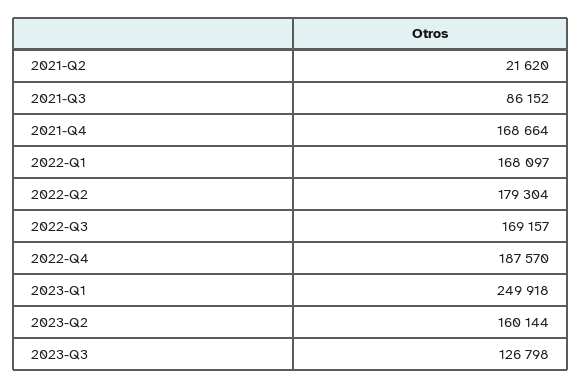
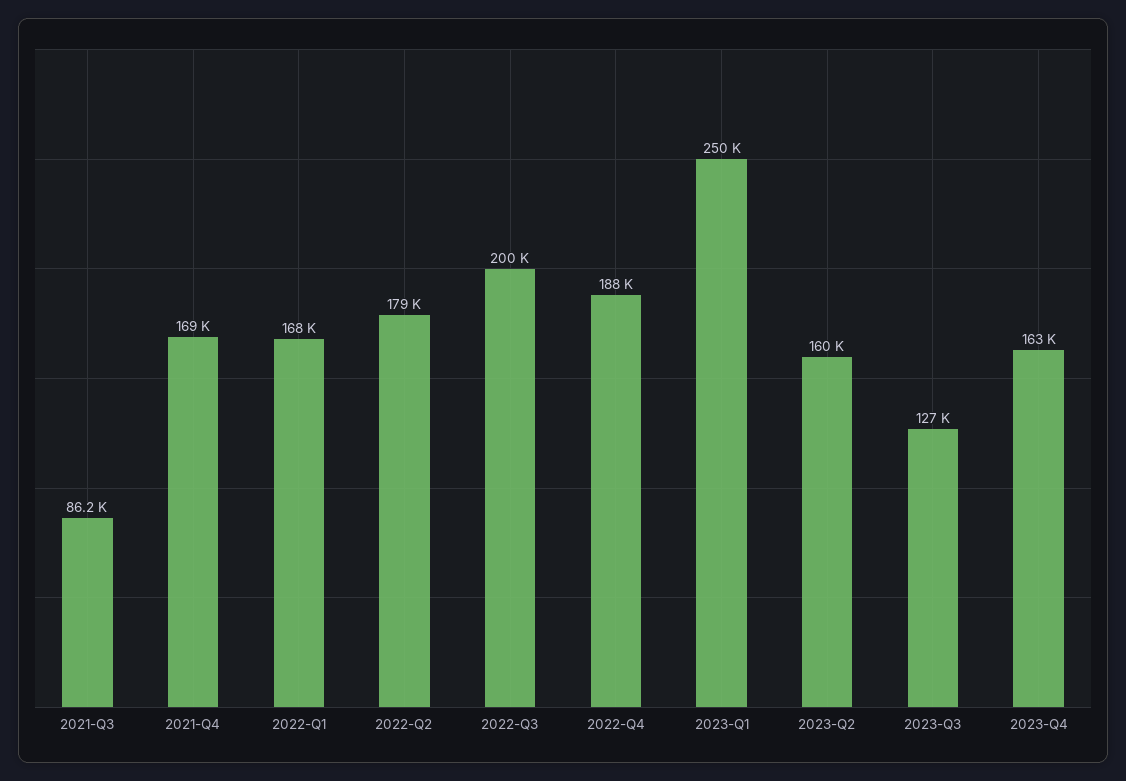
2021-Q2: 21620 -> none
2022-Q3: 169157 -> 200000
2023-Q4: none -> 163000

